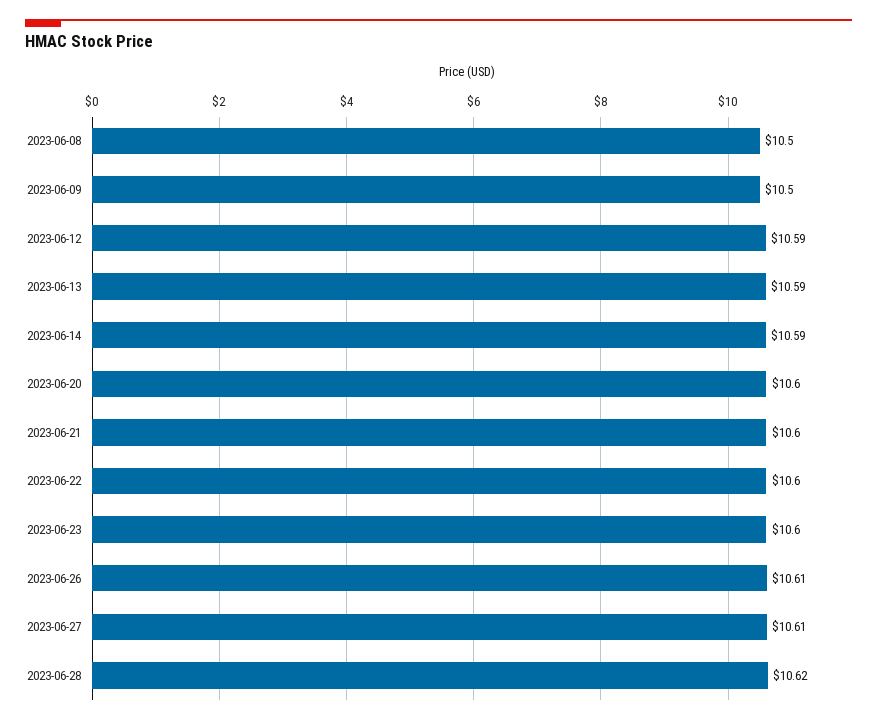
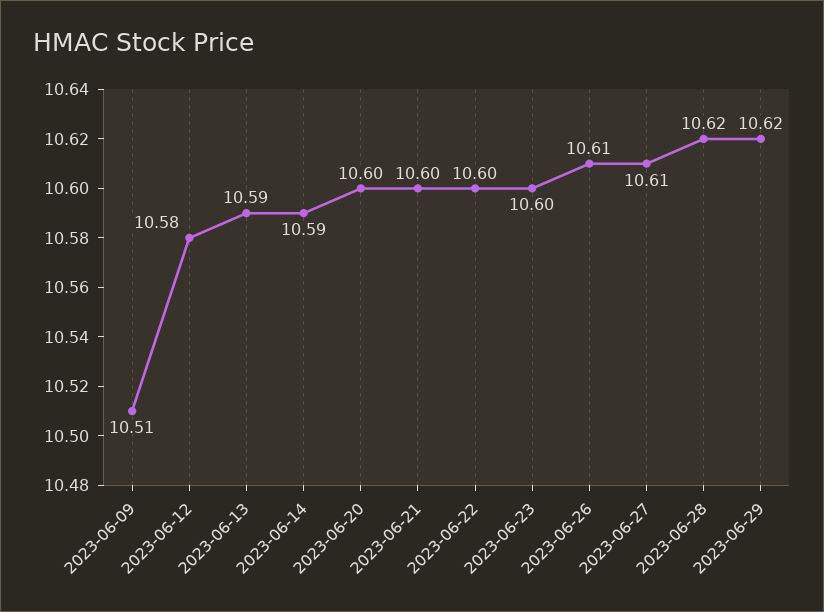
2023-06-08: 10.5 -> none
2023-06-09: 10.5 -> 10.51
2023-06-12: 10.59 -> 10.58
2023-06-29: none -> 10.62

